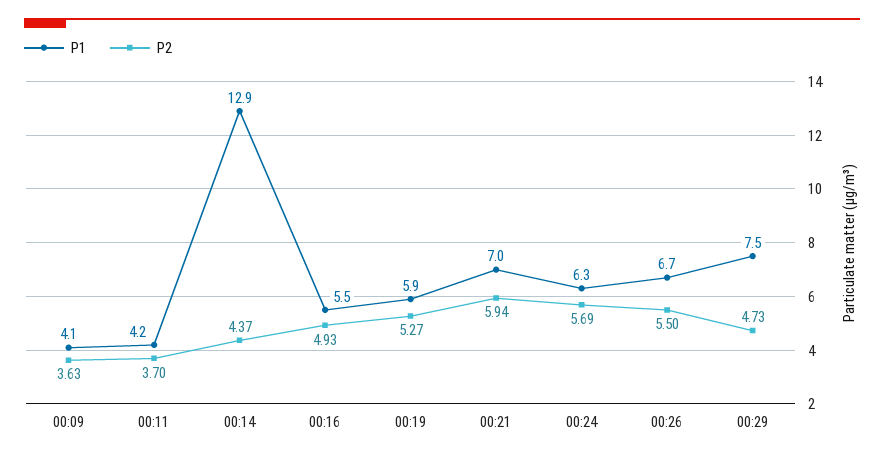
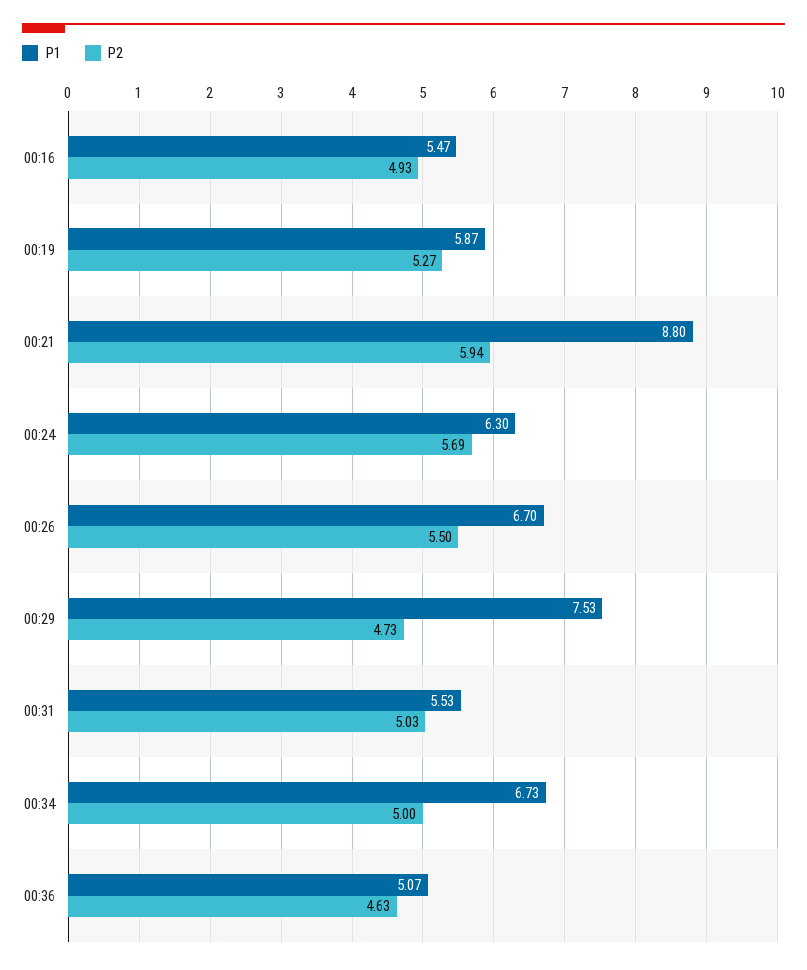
P1, 00:09: 4.1 -> none
P2, 00:09: 3.63 -> none
P1, 00:11: 4.2 -> none
P2, 00:11: 3.7 -> none
P1, 00:14: 12.9 -> none
P2, 00:14: 4.37 -> none
P1, 00:21: 7 -> 8.8
P1, 00:31: none -> 5.53
P2, 00:31: none -> 5.03
P1, 00:34: none -> 6.73
P2, 00:34: none -> 5
P1, 00:36: none -> 5.07
P2, 00:36: none -> 4.63

